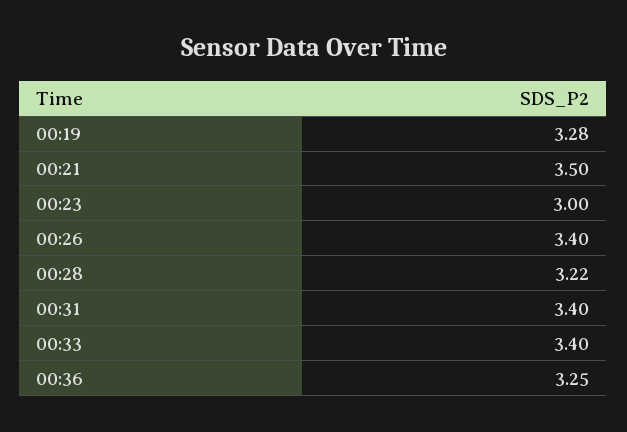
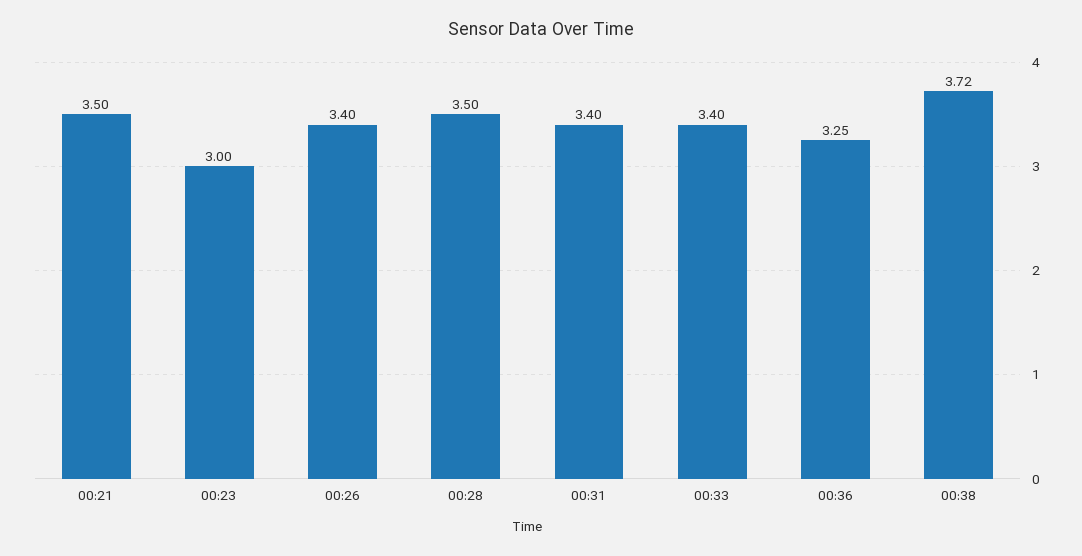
00:19: 3.28 -> none
00:28: 3.22 -> 3.5
00:38: none -> 3.72

